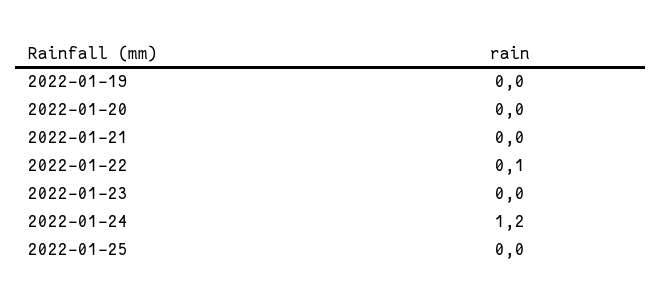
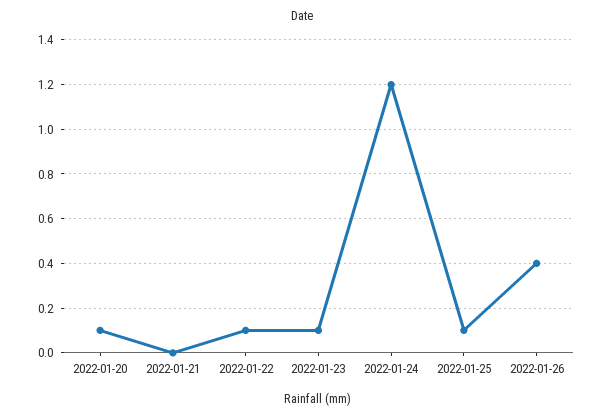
2022-01-19: 0 -> none
2022-01-20: 0 -> 0.1
2022-01-23: 0 -> 0.1
2022-01-25: 0 -> 0.1
2022-01-26: none -> 0.4

